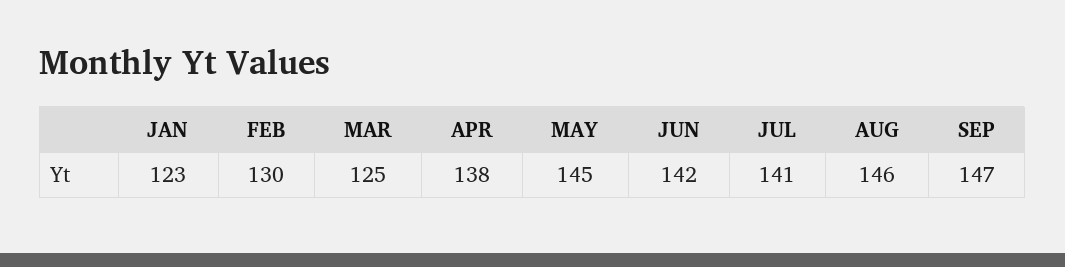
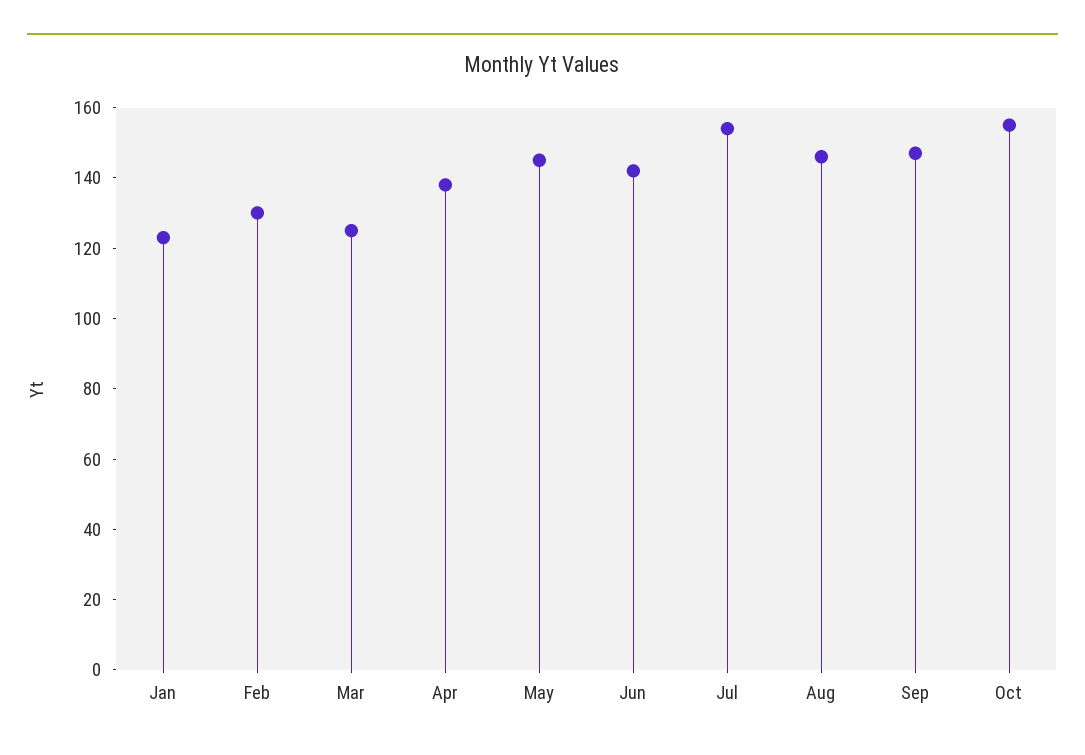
JUL: 141 -> 155
Oct: none -> 155

